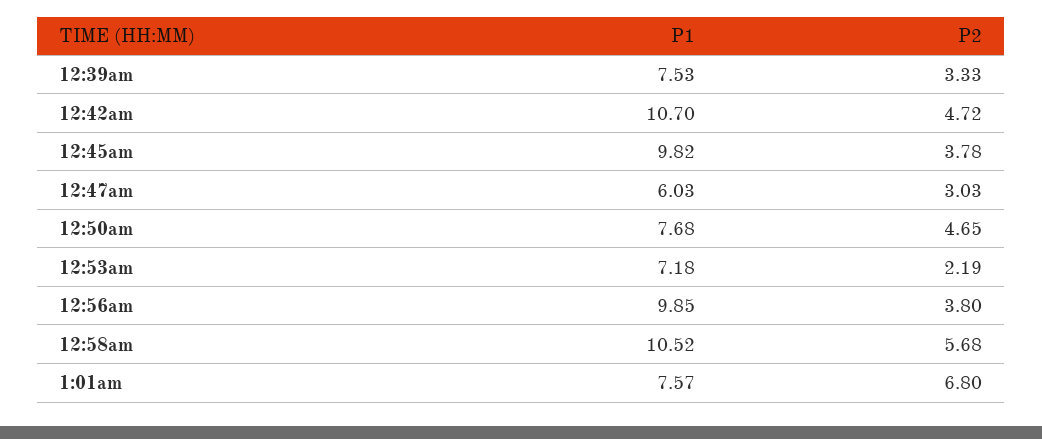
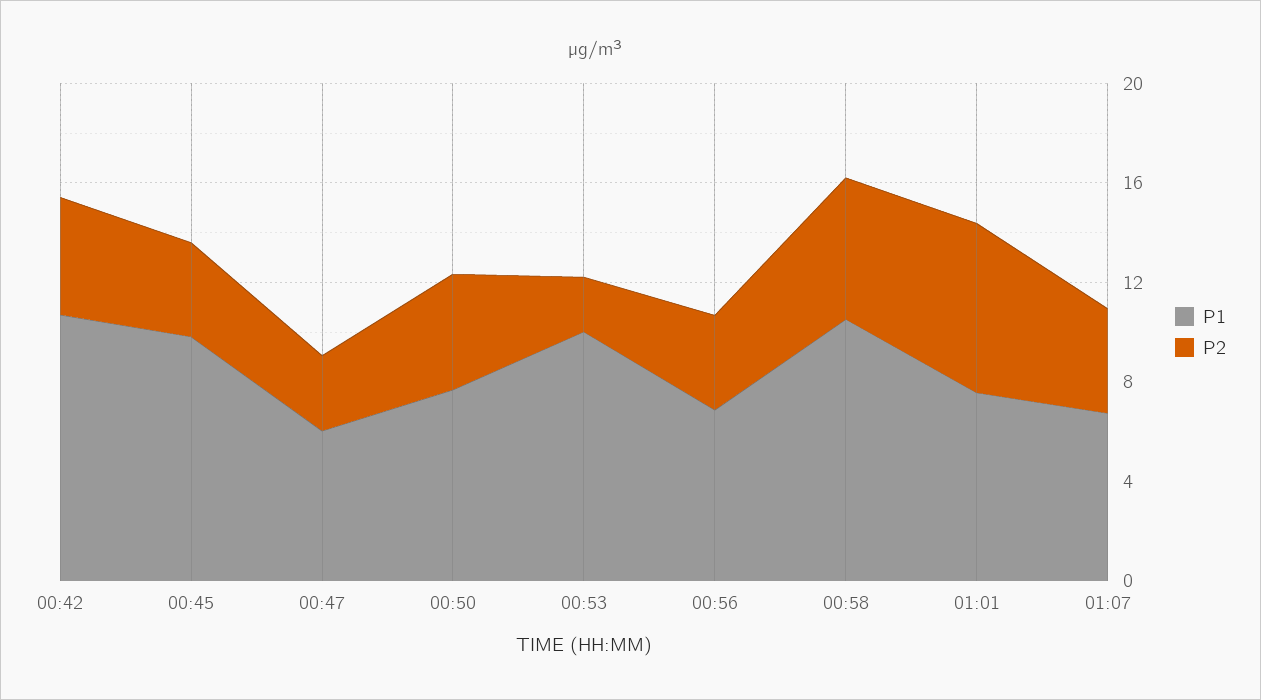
P1, 12:39am: 7.53 -> none
P2, 12:39am: 3.33 -> none
P1, 12:53am: 7.18 -> 10
P1, 12:56am: 9.85 -> 7
P1, 01:07: none -> 7
P2, 01:07: none -> 4

